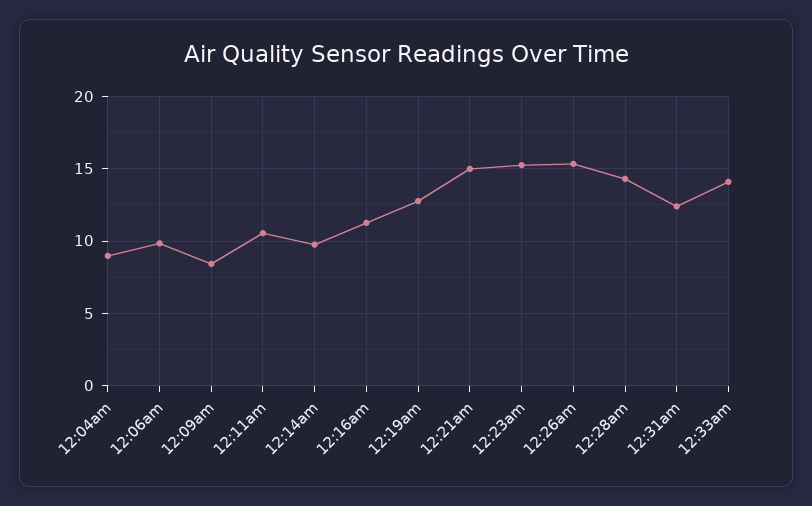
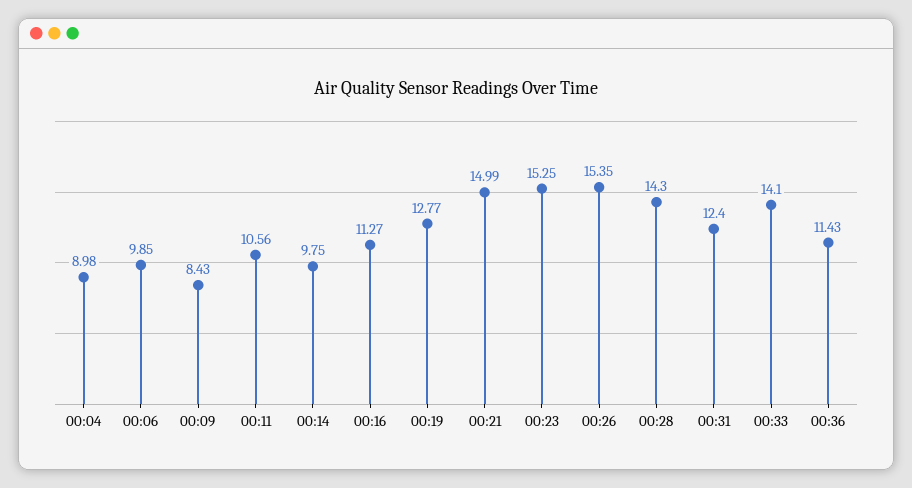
00:36: none -> 11.43

